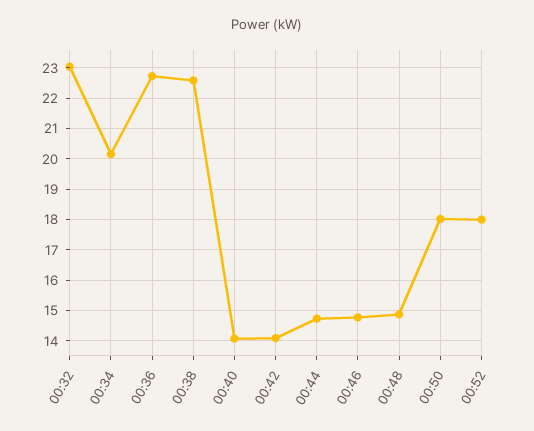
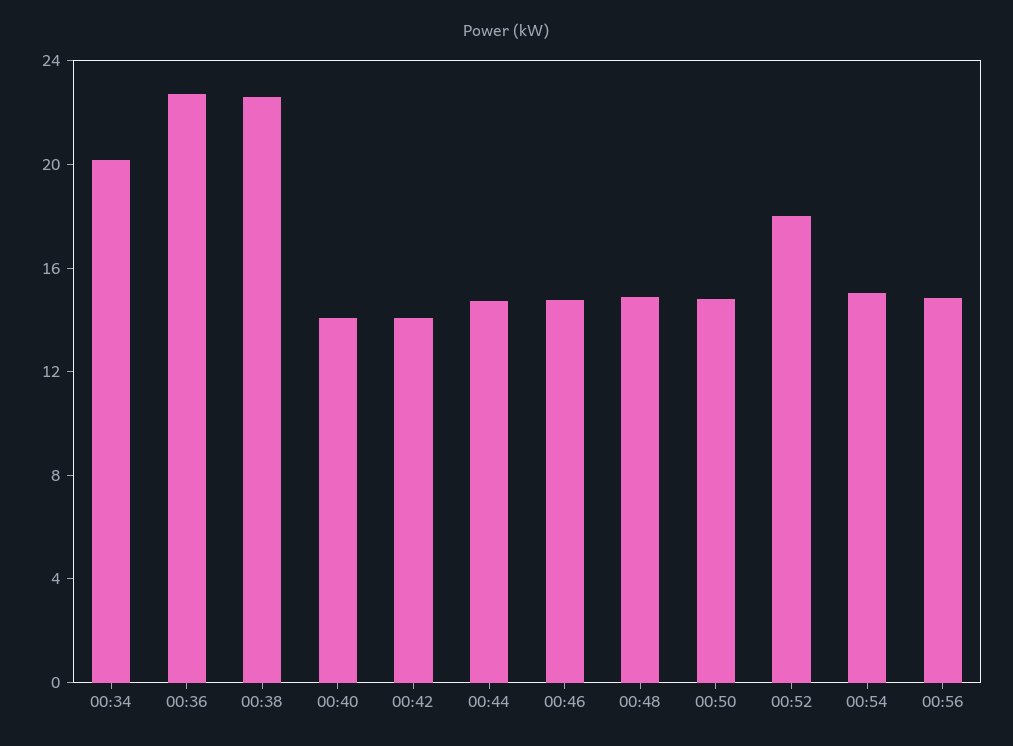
00:32: 23 -> none
00:50: 18 -> 15
00:54: none -> 15
00:56: none -> 15

